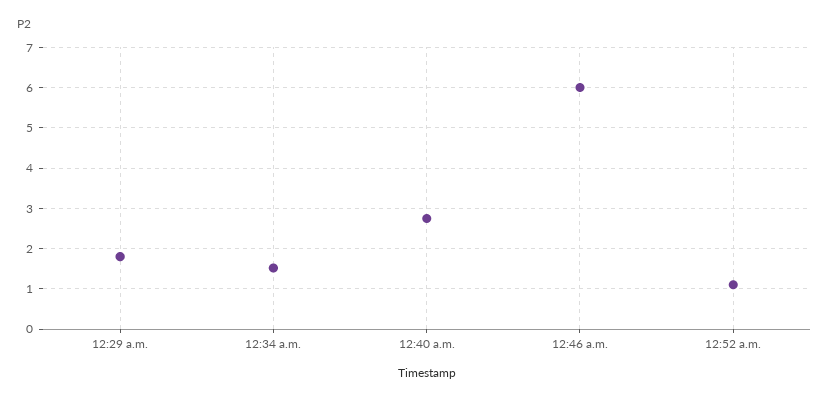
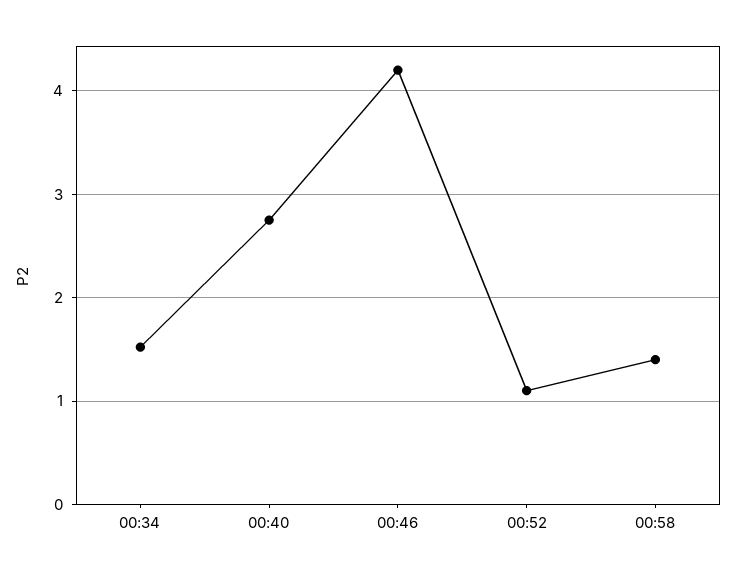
12:29 a.m.: 1.8 -> none
12:46 a.m.: 6 -> 4.2
00:58: none -> 1.4

